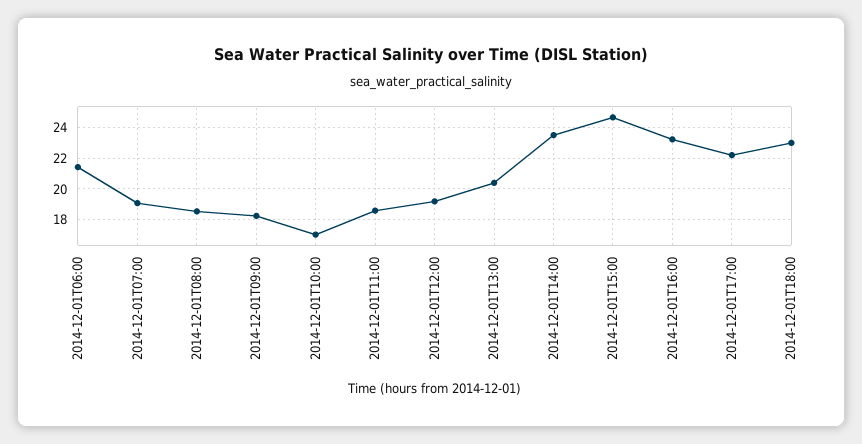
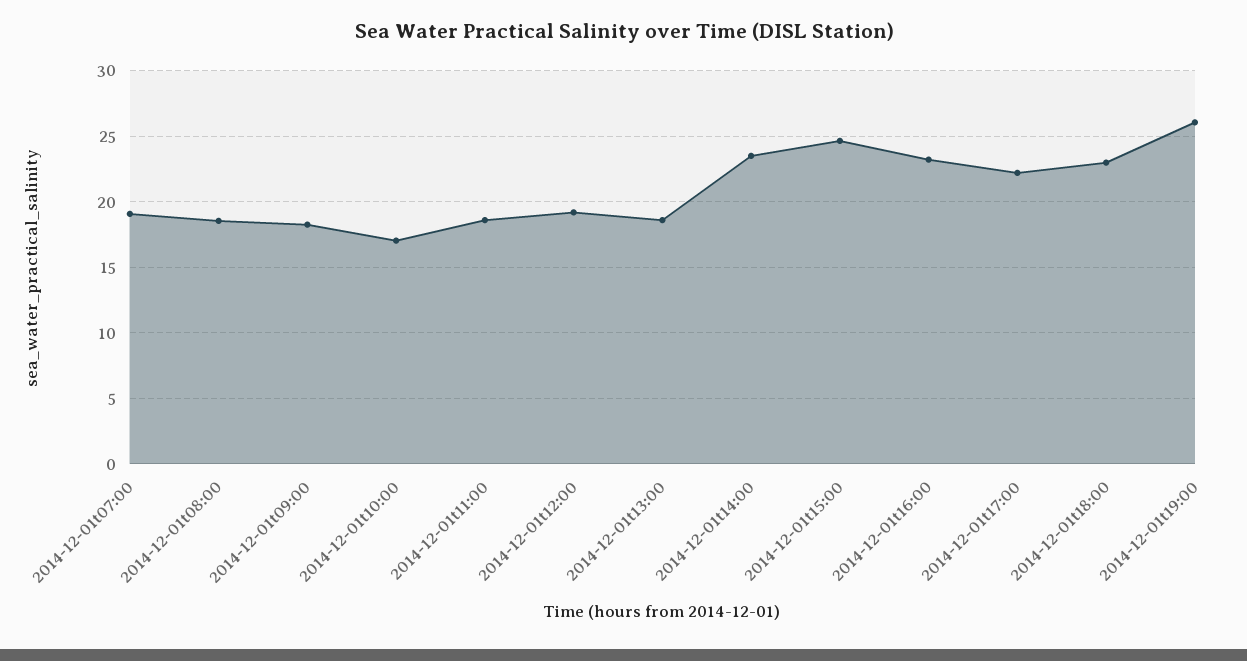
2014-12-01T06:00: 21.5 -> none
2014-12-01T13:00: 20.5 -> 18.5
2014-12-01t19:00: none -> 26

